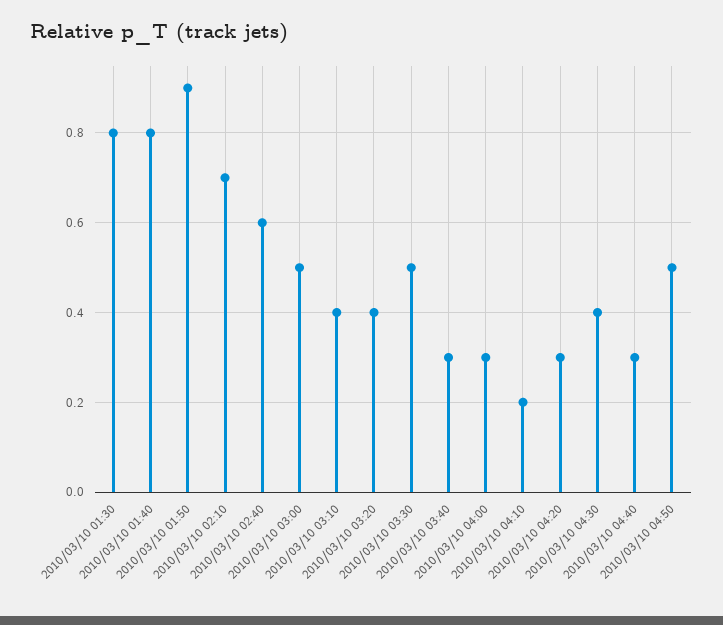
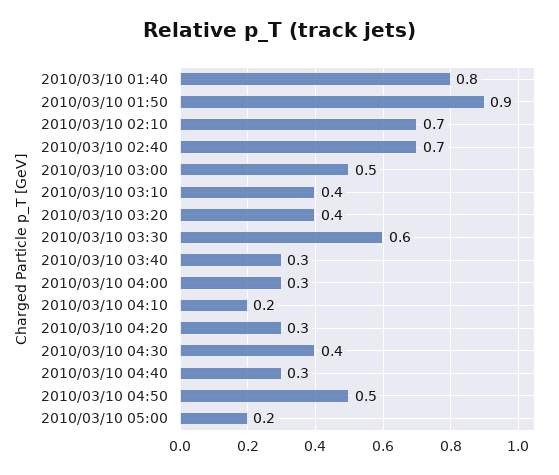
2010/03/10 01:30: 0.8 -> none
2010/03/10 02:40: 0.6 -> 0.7
2010/03/10 03:30: 0.5 -> 0.6
2010/03/10 05:00: none -> 0.2

